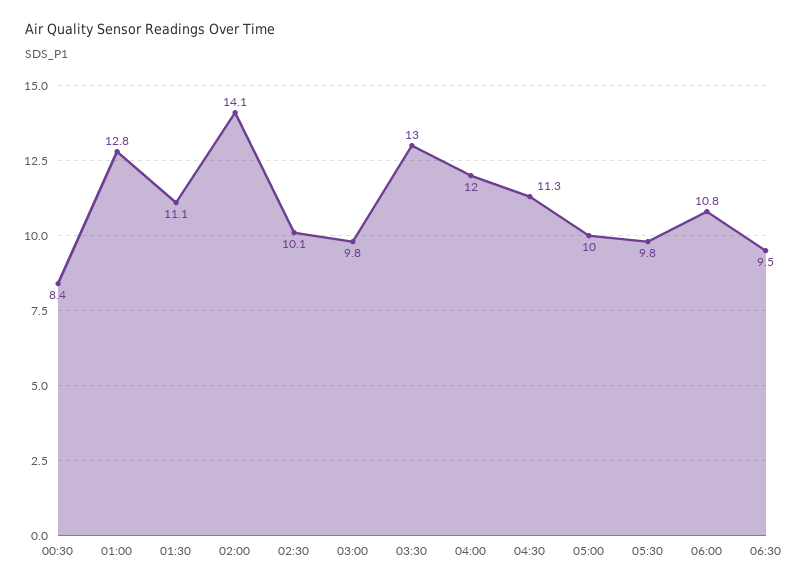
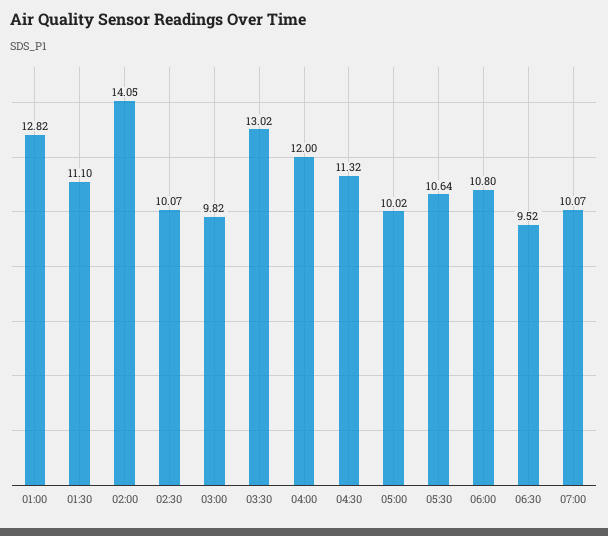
00:30: 8.4 -> none
05:30: 9.8 -> 10.64
07:00: none -> 10.07

